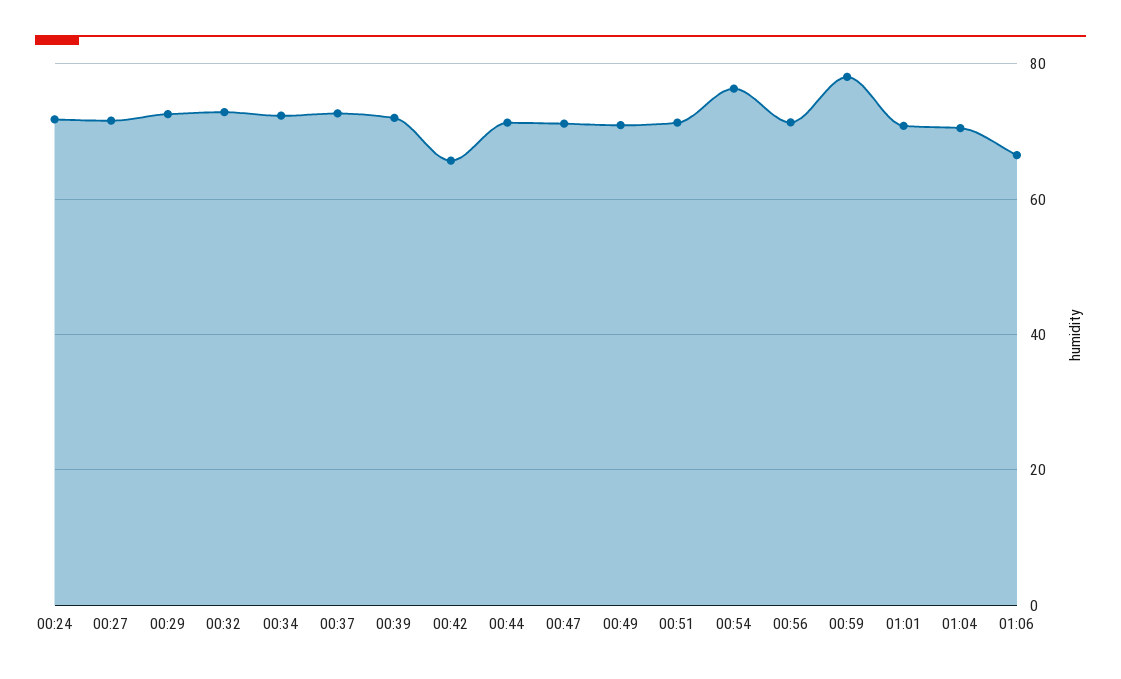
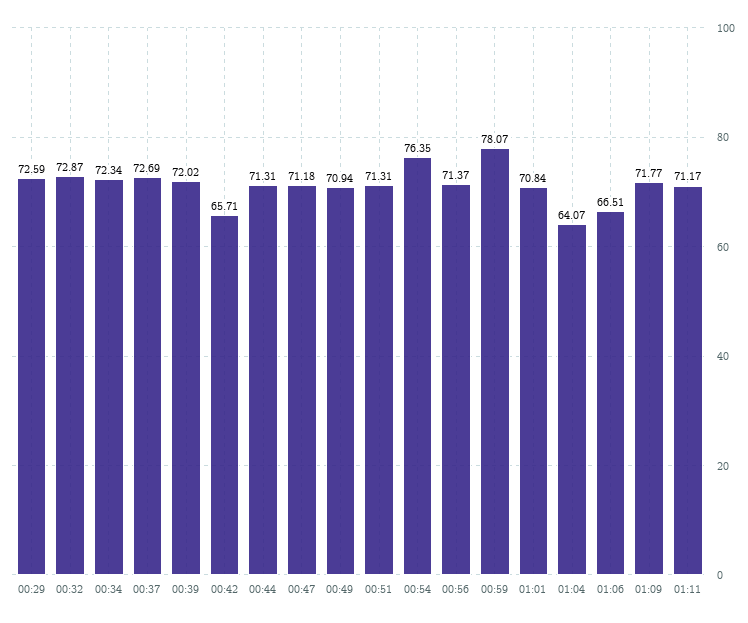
00:24: 72 -> none
00:27: 72 -> none
01:04: 70 -> 64.07
01:09: none -> 71.77
01:11: none -> 71.17

